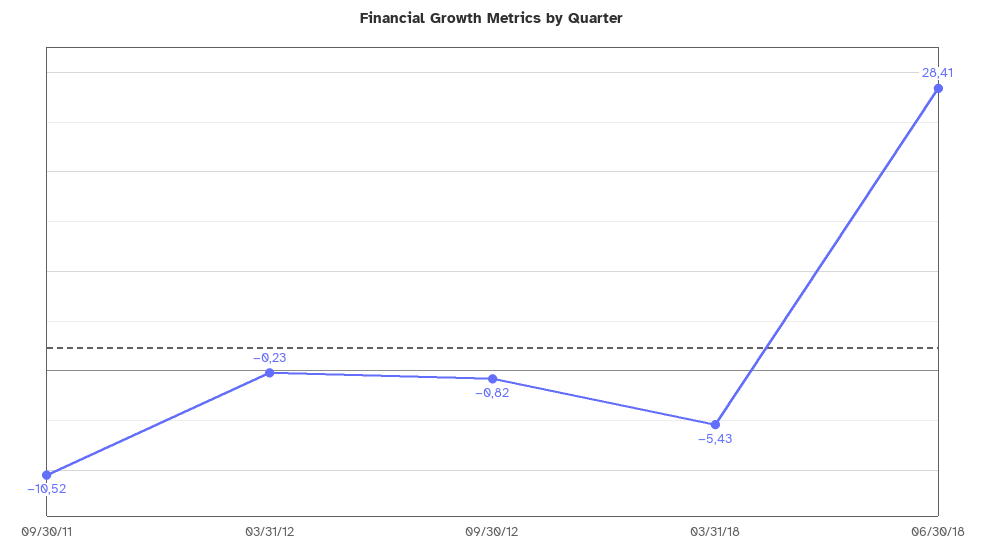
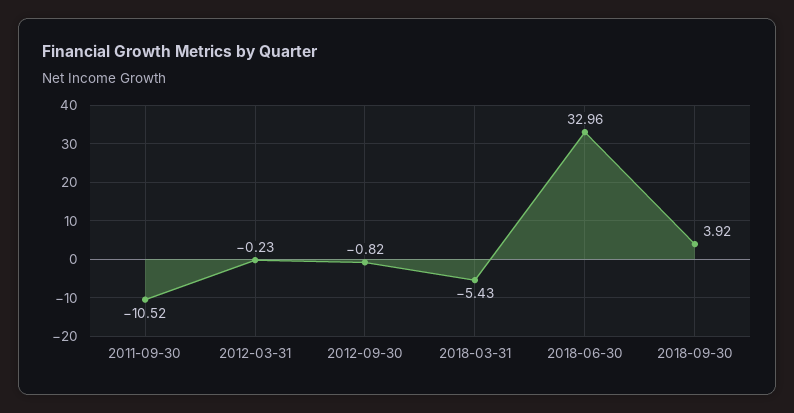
06/30/18: 28.41 -> 32.96
2018-09-30: none -> 3.92

